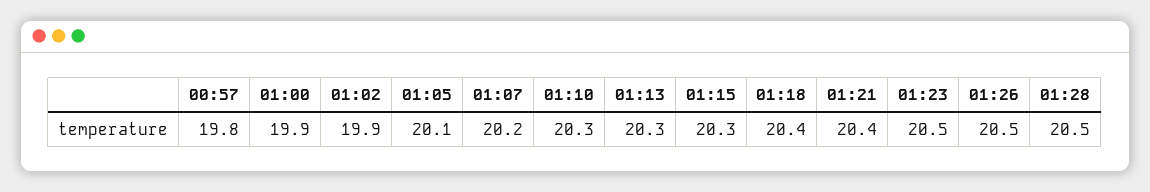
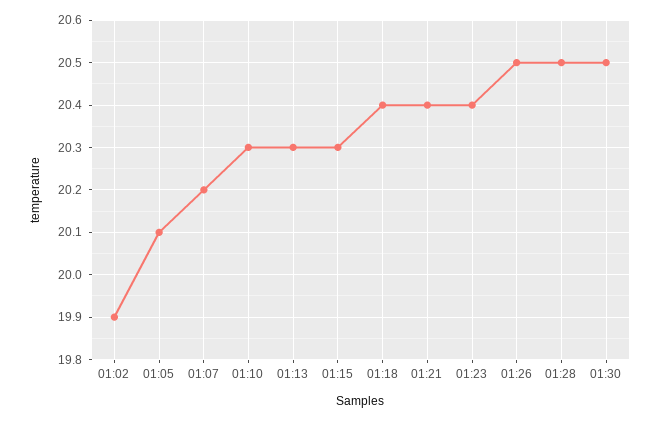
00:57: 19.8 -> none
01:00: 19.9 -> none
01:23: 20.5 -> 20.4
01:30: none -> 20.5

